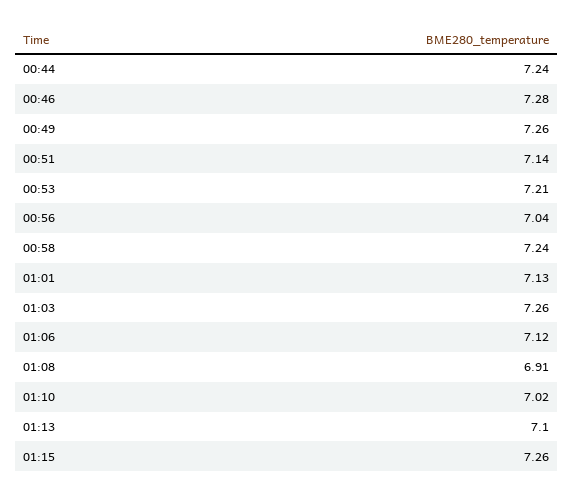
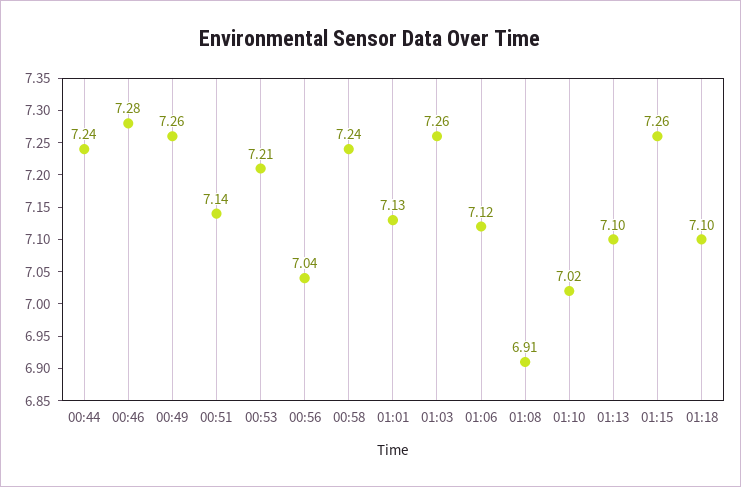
01:18: none -> 7.1

